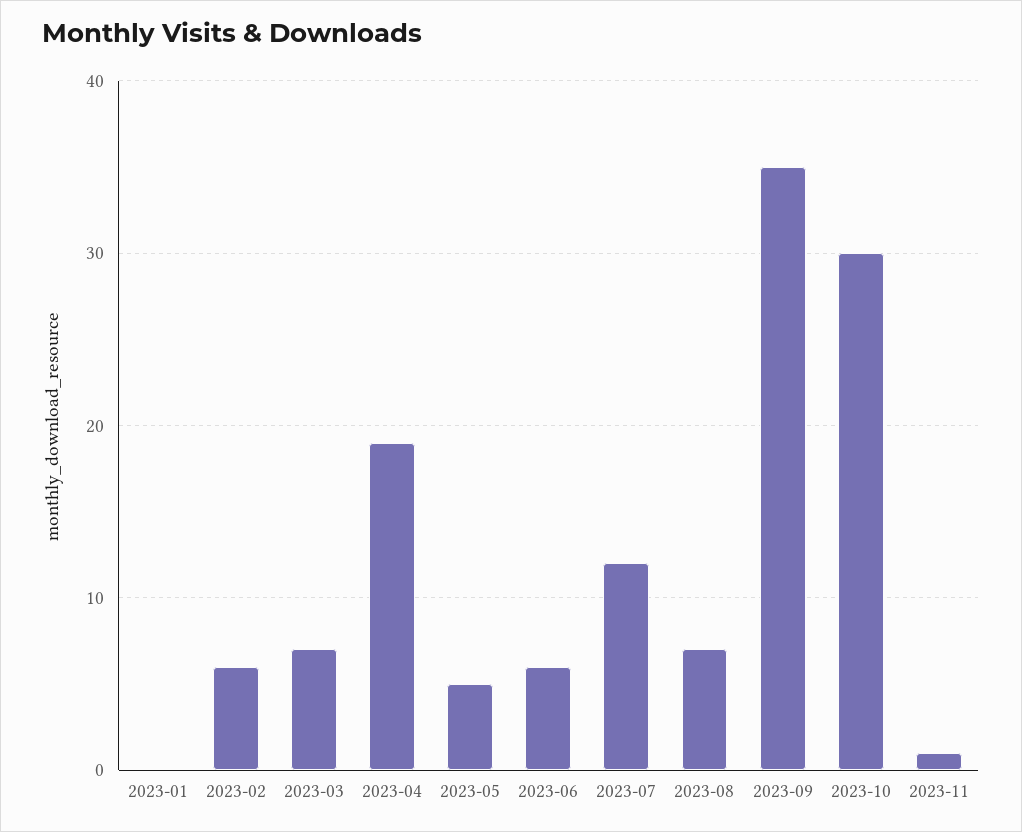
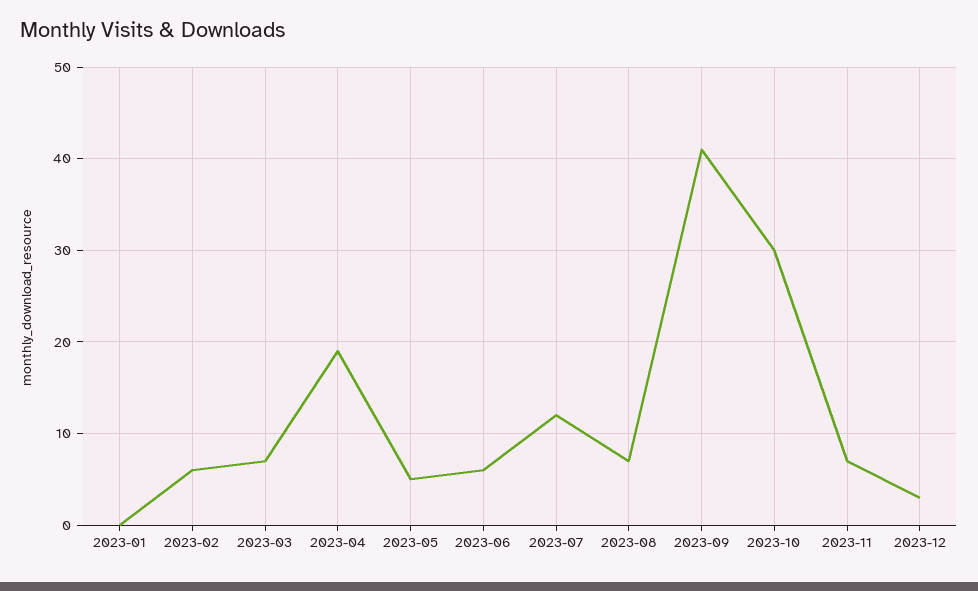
2023-09: 35 -> 41
2023-11: 1 -> 7
2023-12: none -> 3

